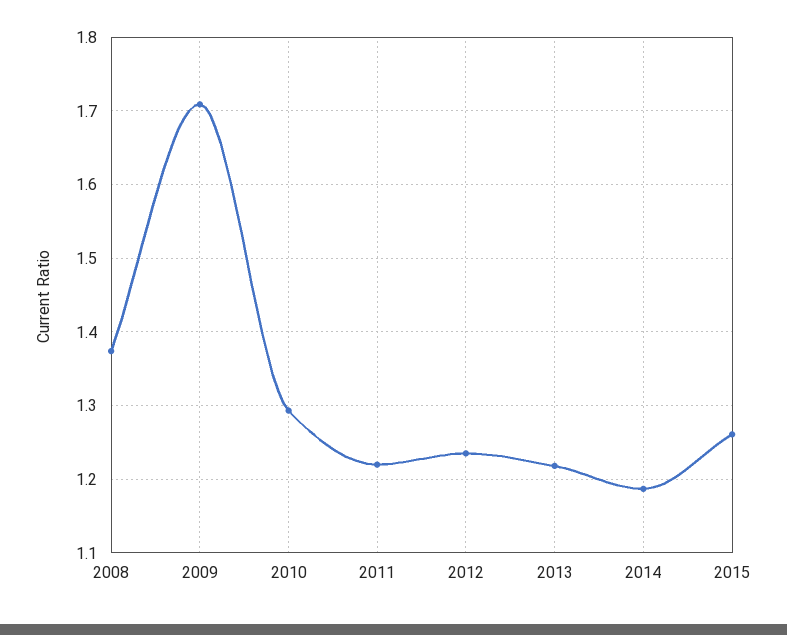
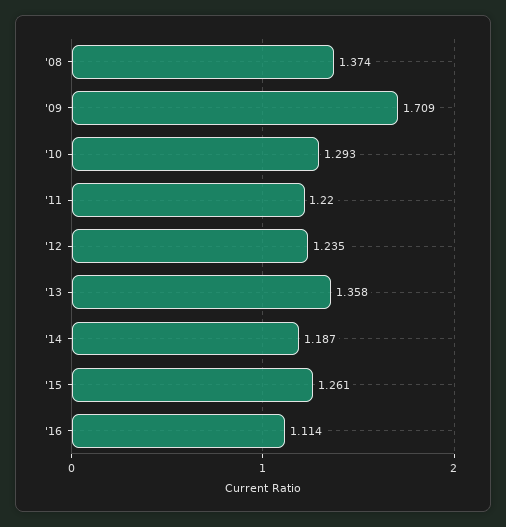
2013: 1.22 -> 1.358
'16: none -> 1.114

